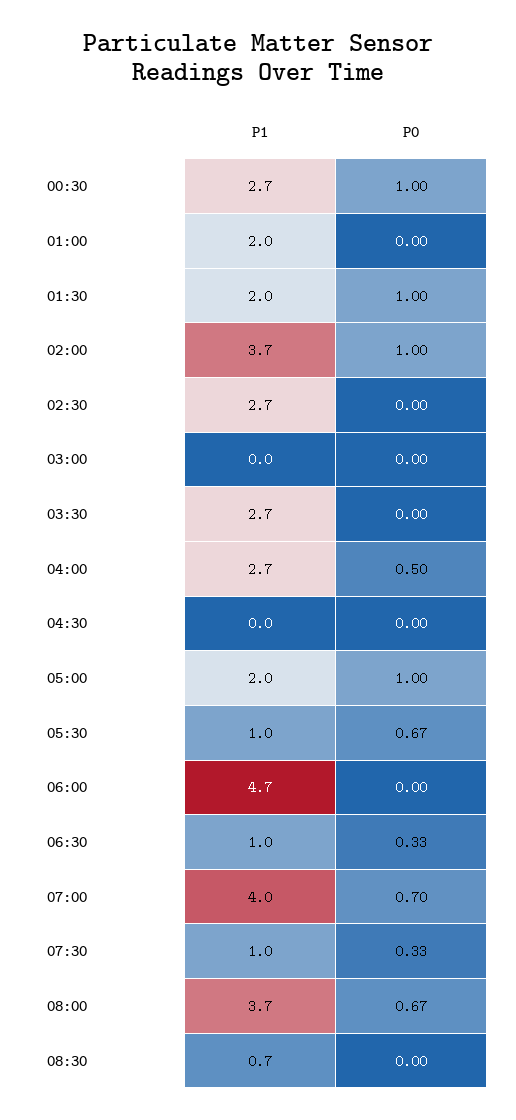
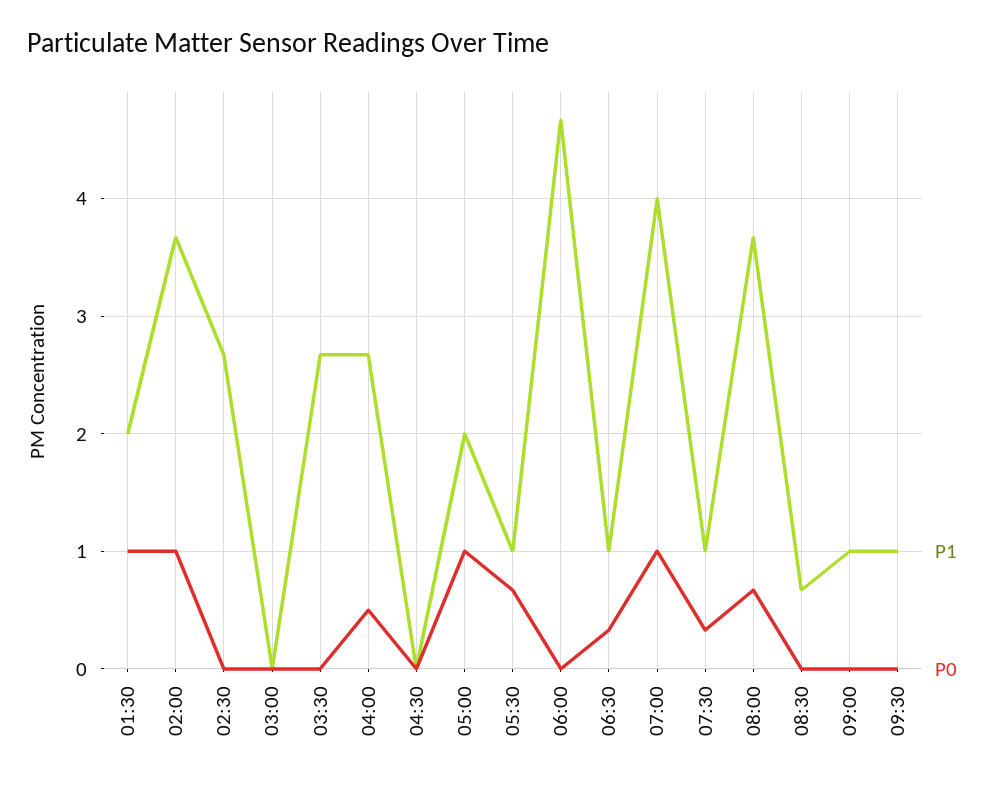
P1, 00:30: 2.7 -> none
P0, 00:30: 1 -> none
P1, 01:00: 2 -> none
P0, 01:00: 0 -> none
P0, 07:00: 0.7 -> 1
P1, 09:00: none -> 1
P0, 09:00: none -> 0
P1, 09:30: none -> 1
P0, 09:30: none -> 0

